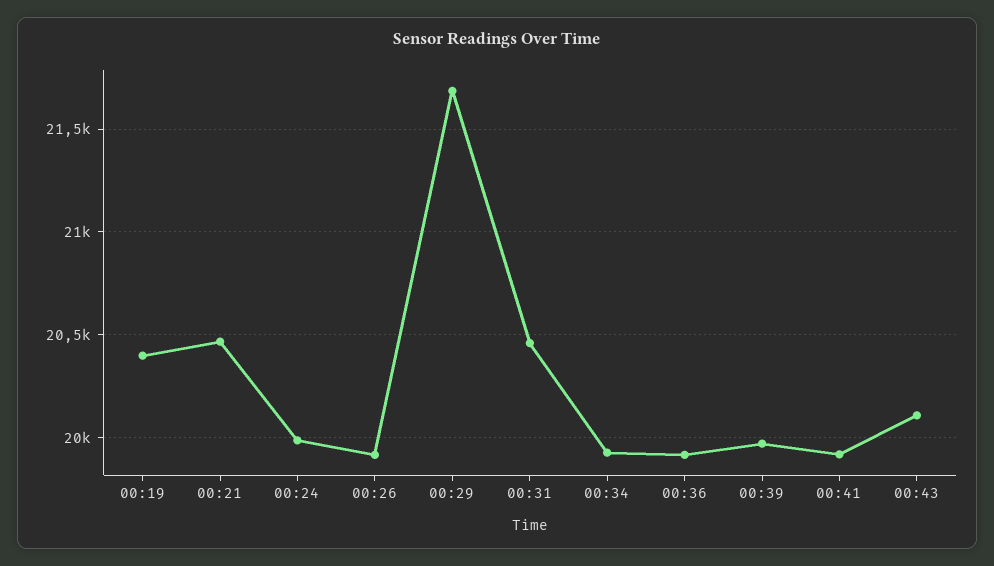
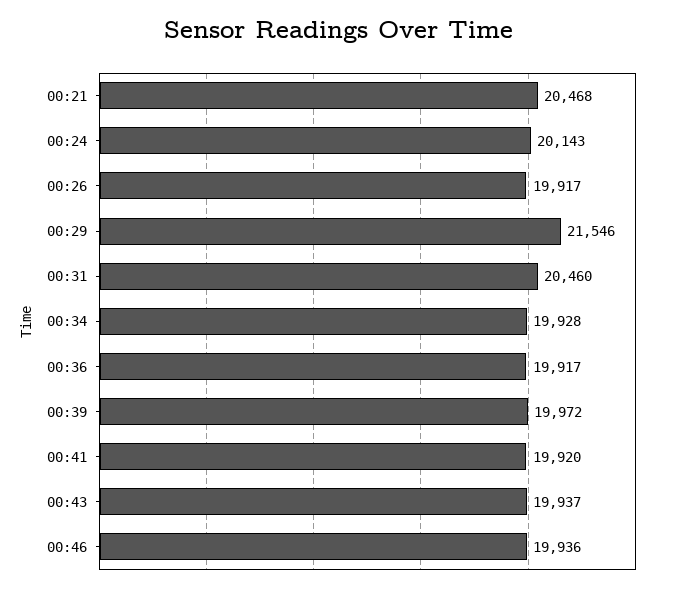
00:19: 20400 -> none
00:24: 20000 -> 20143
00:29: 21700 -> 21546
00:43: 20100 -> 19937
00:46: none -> 19936

